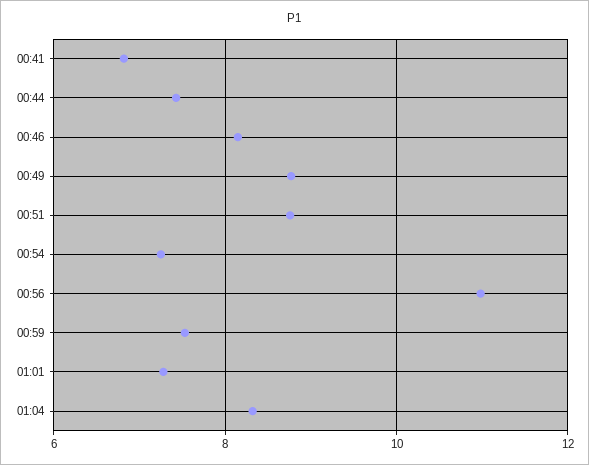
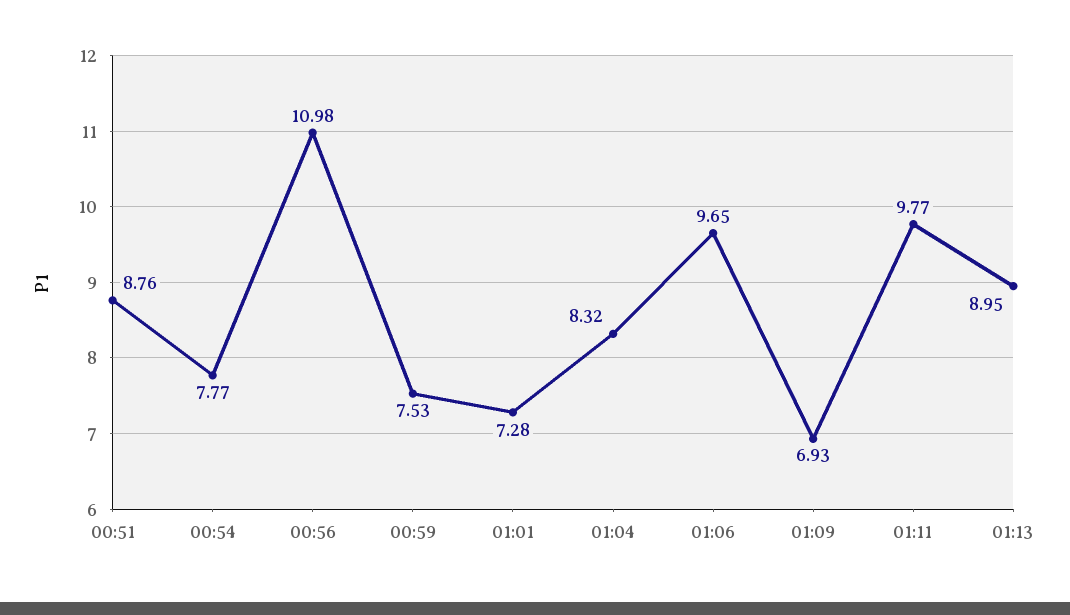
00:41: 6.8 -> none
00:44: 7.4 -> none
00:46: 8.2 -> none
00:49: 8.8 -> none
00:54: 7.2 -> 7.77
01:06: none -> 9.65
01:09: none -> 6.93
01:11: none -> 9.77
01:13: none -> 8.95

